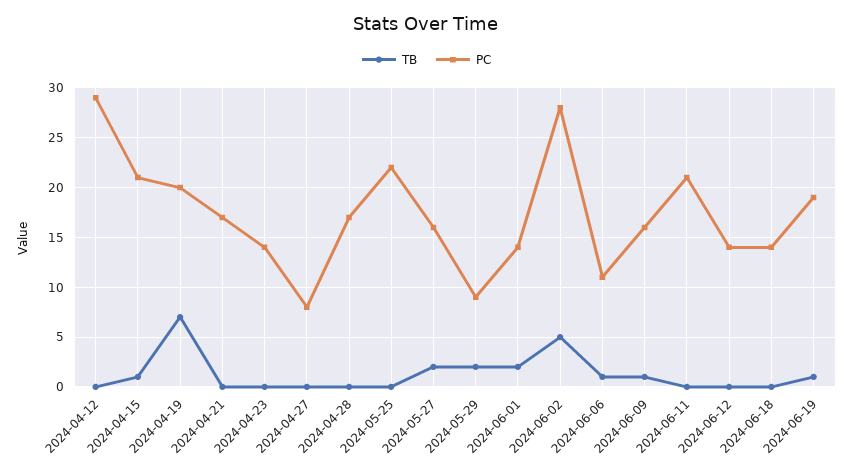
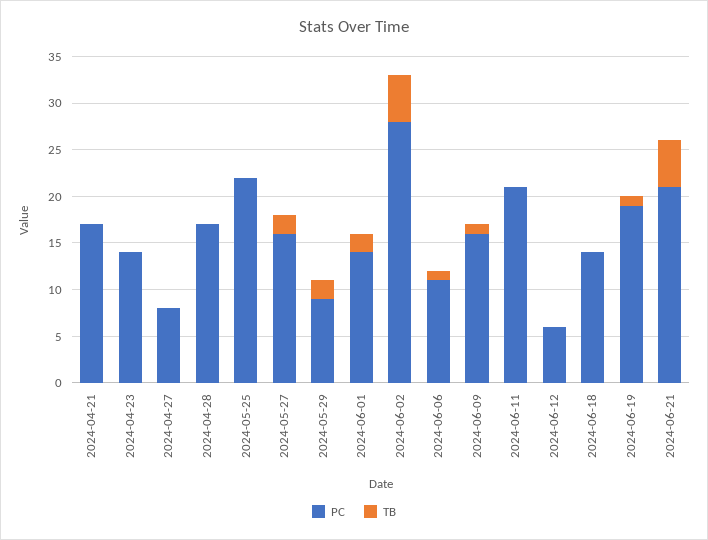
TB, 2024-04-12: 0 -> none
PC, 2024-04-12: 29 -> none
TB, 2024-04-15: 1 -> none
PC, 2024-04-15: 21 -> none
TB, 2024-04-19: 7 -> none
PC, 2024-04-19: 20 -> none
PC, 2024-06-12: 14 -> 6
PC, 2024-06-21: none -> 21
TB, 2024-06-21: none -> 5

